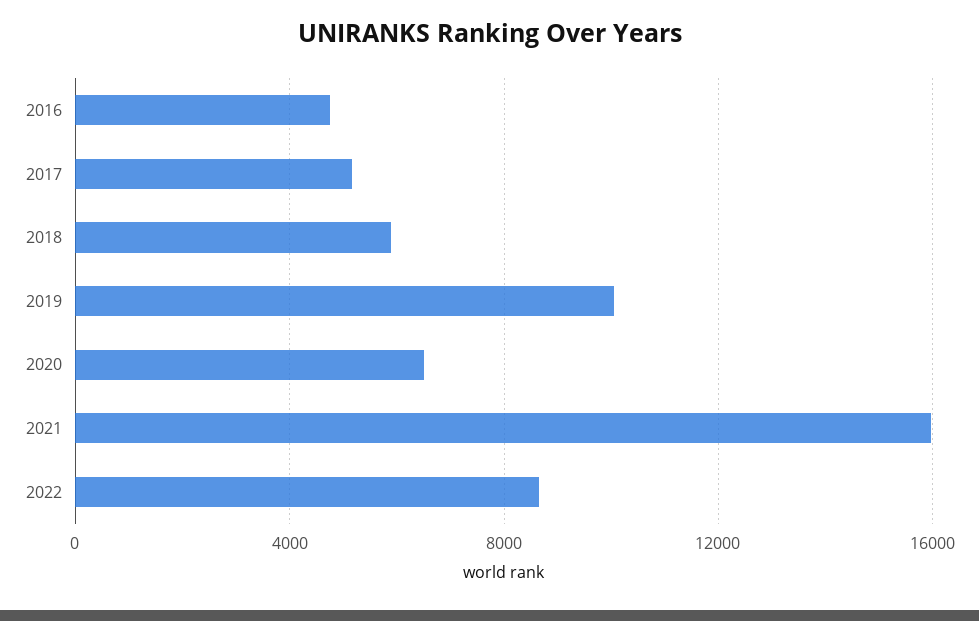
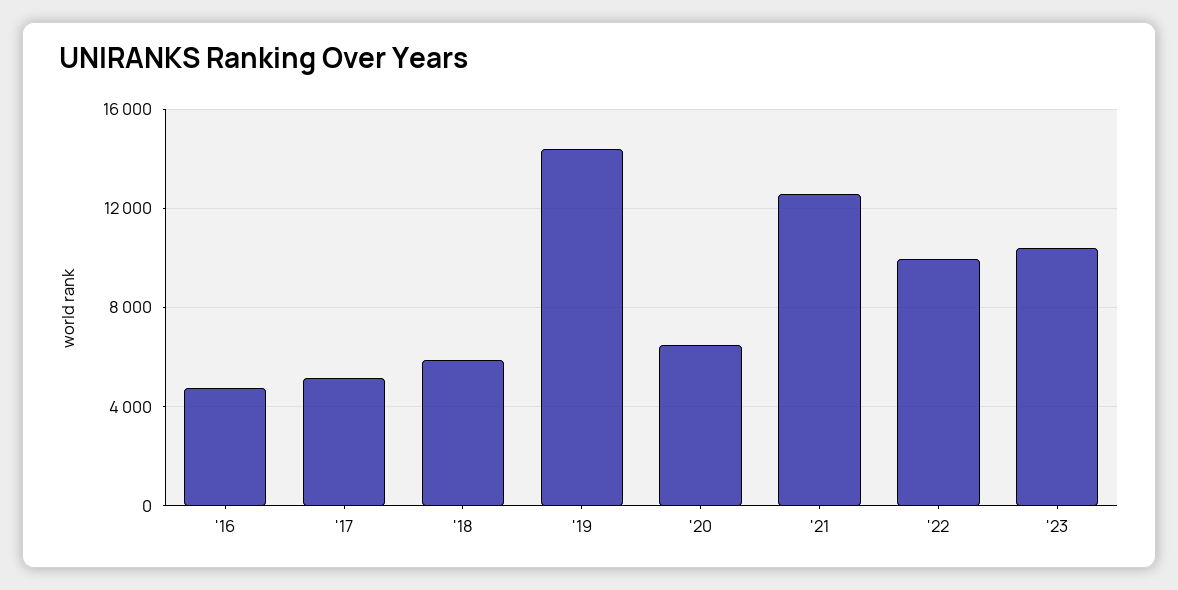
2019: 10000 -> 14500
2021: 16000 -> 12500
2022: 8500 -> 10000
'23: none -> 10500

